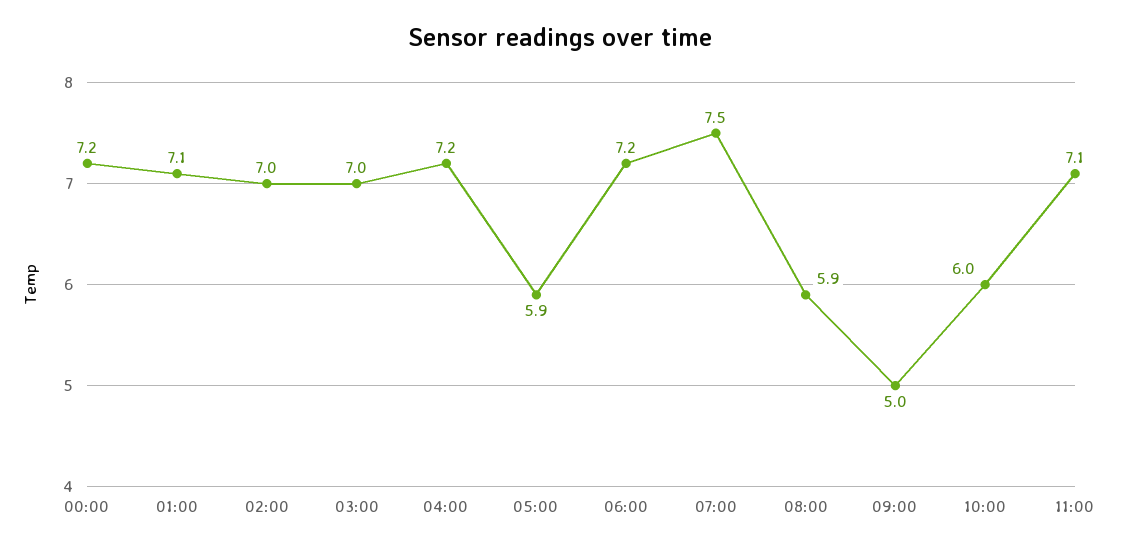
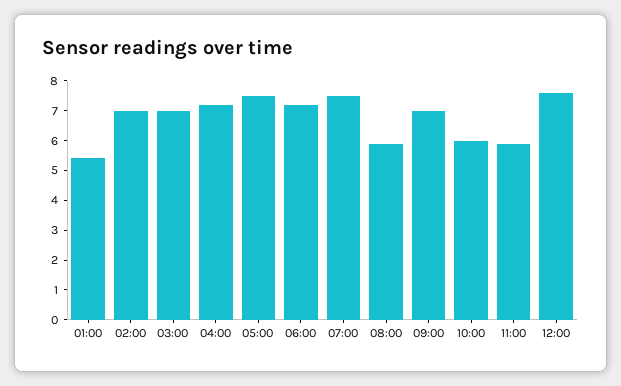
00:00: 7.2 -> none
01:00: 7.1 -> 5.5
05:00: 5.9 -> 7.5
09:00: 5 -> 7
11:00: 7.1 -> 6
12:00: none -> 7.5

